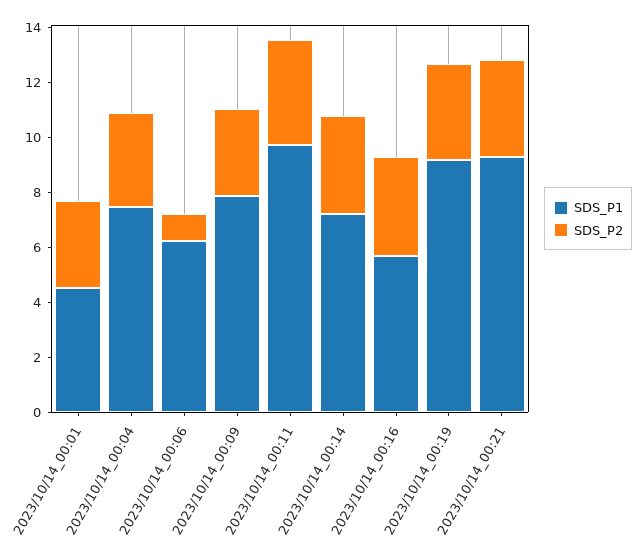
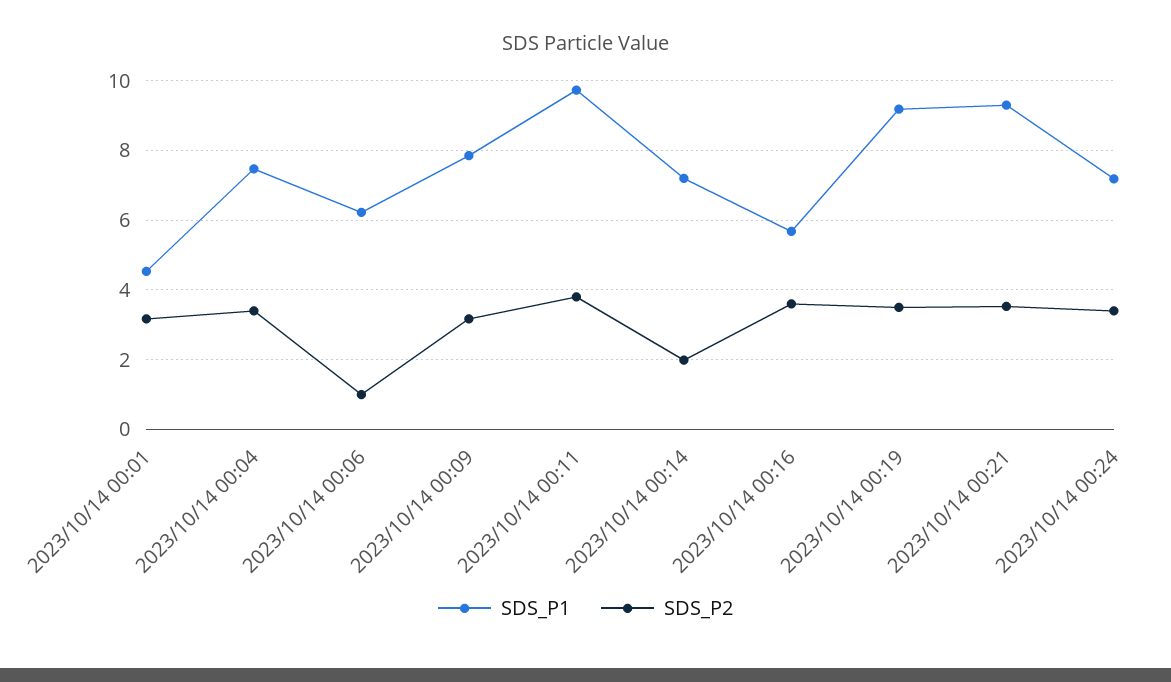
SDS_P2, 2023/10/14_00:14: 3.5 -> 2
SDS_P1, 2023/10/14 00:24: none -> 7.2
SDS_P2, 2023/10/14 00:24: none -> 3.4

